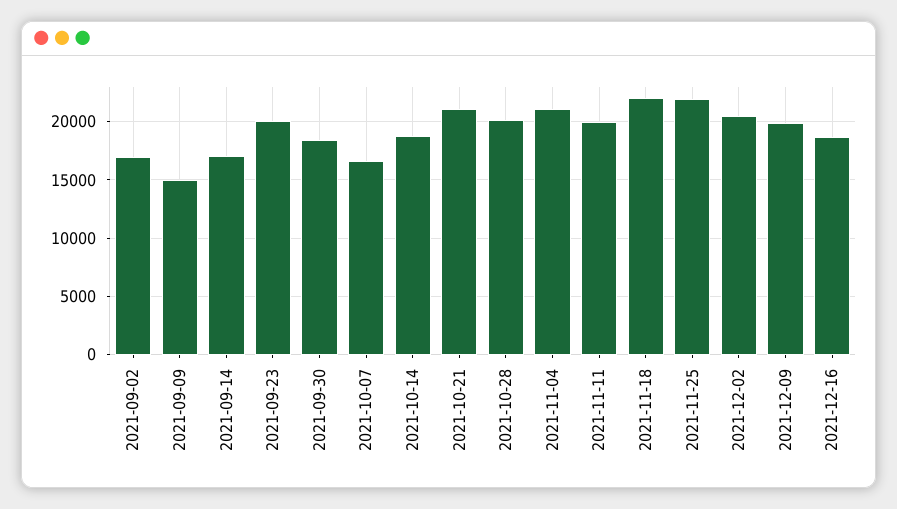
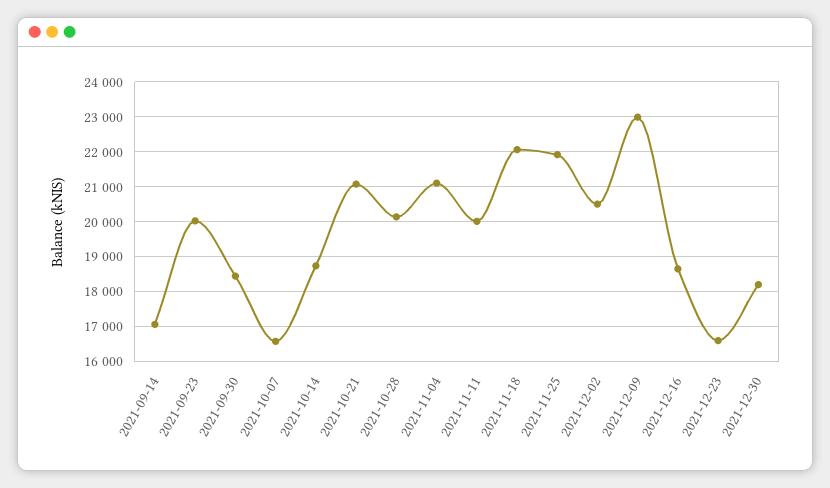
2021-09-02: 17000 -> none
2021-09-09: 15000 -> none
2021-12-09: 20000 -> 23000
2021-12-23: none -> 16600
2021-12-30: none -> 18200

